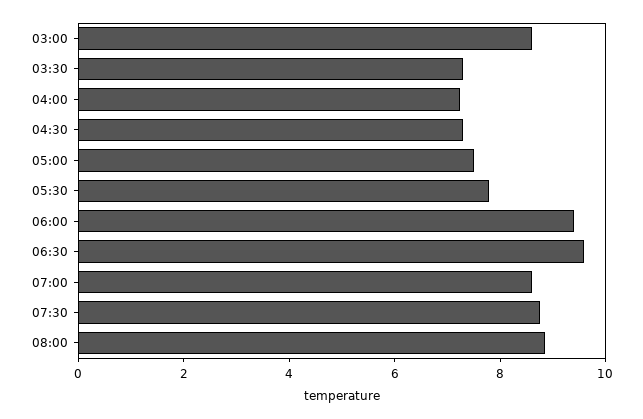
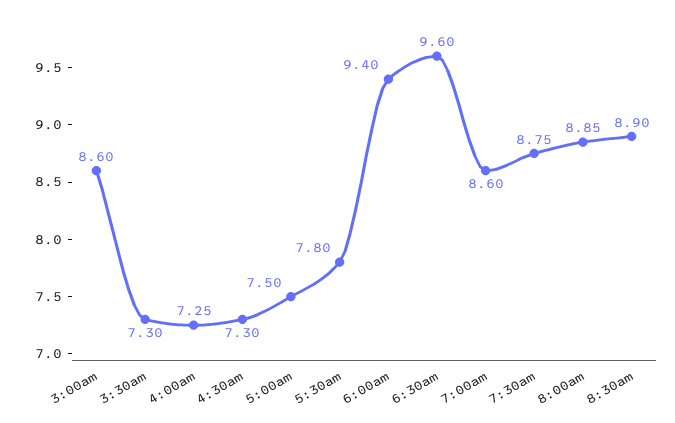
8:30am: none -> 8.9

